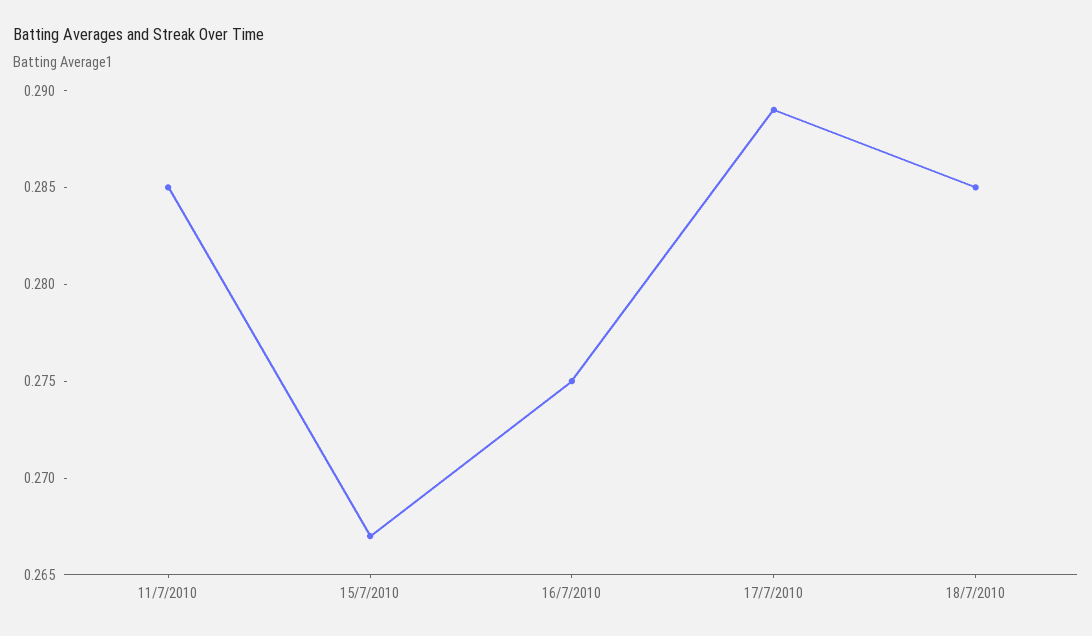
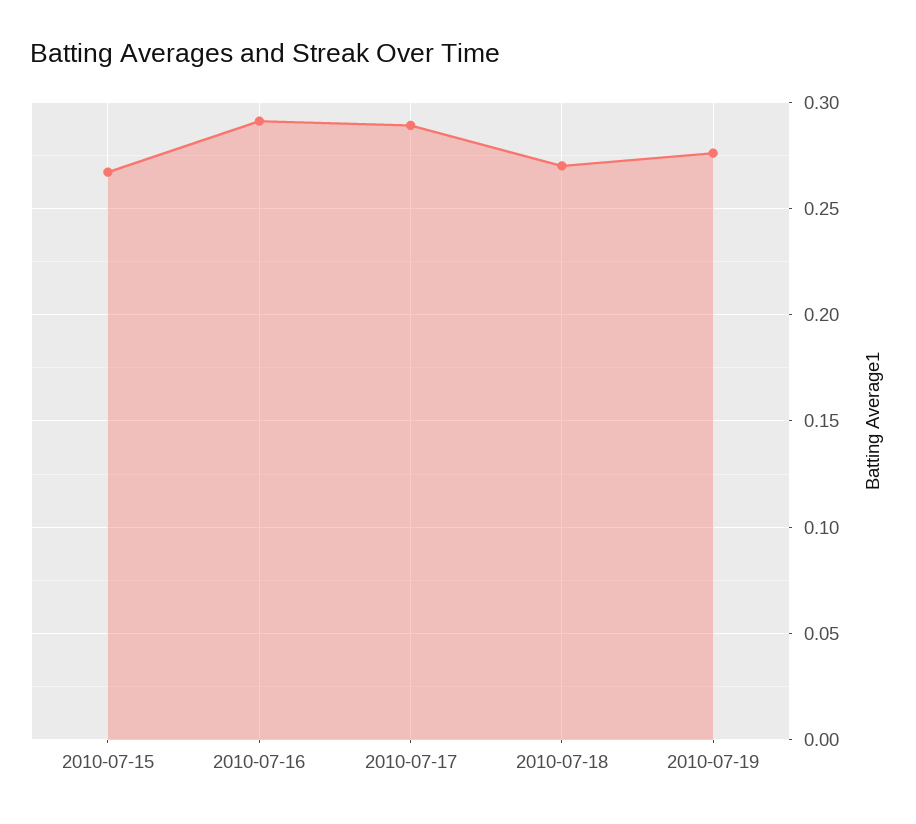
11/7/2010: 0.285 -> none
16/7/2010: 0.275 -> 0.29
18/7/2010: 0.285 -> 0.27
2010-07-19: none -> 0.275

